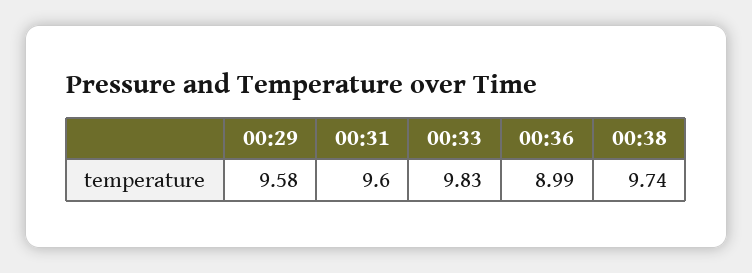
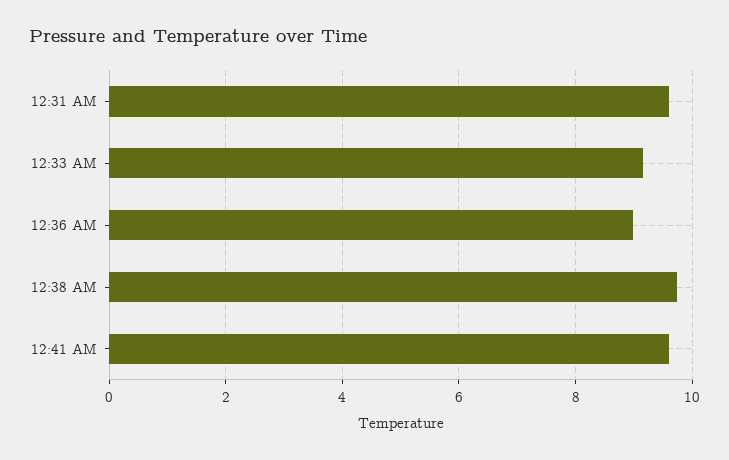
00:29: 9.58 -> none
00:33: 9.83 -> 9.2
12:41 AM: none -> 9.6

